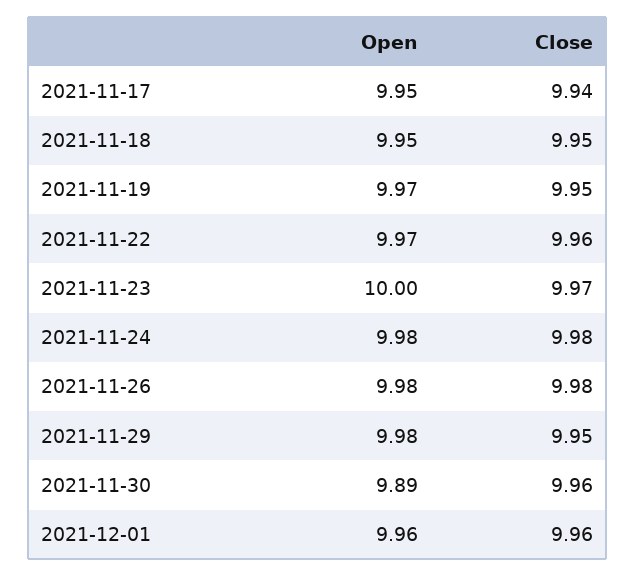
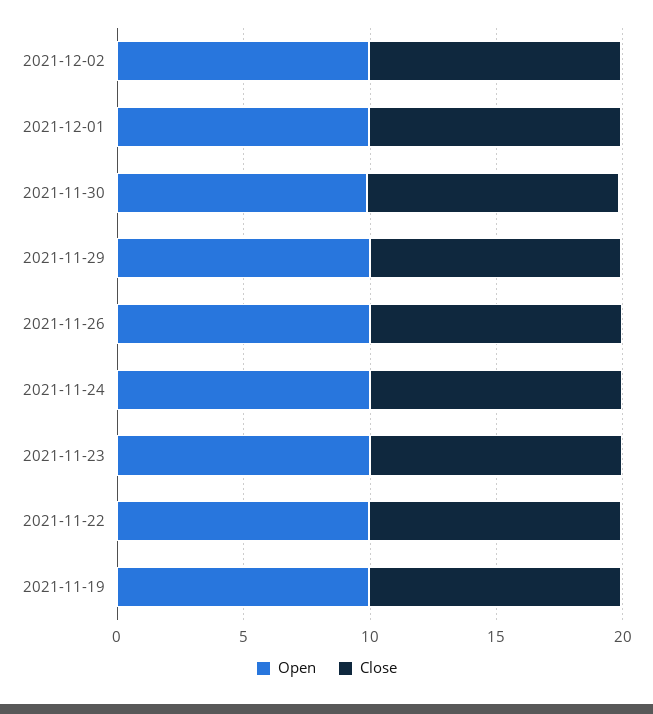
Open, 2021-11-17: 9.95 -> none
Close, 2021-11-17: 9.94 -> none
Open, 2021-11-18: 9.95 -> none
Close, 2021-11-18: 9.95 -> none
Open, 2021-12-02: none -> 10
Close, 2021-12-02: none -> 10

